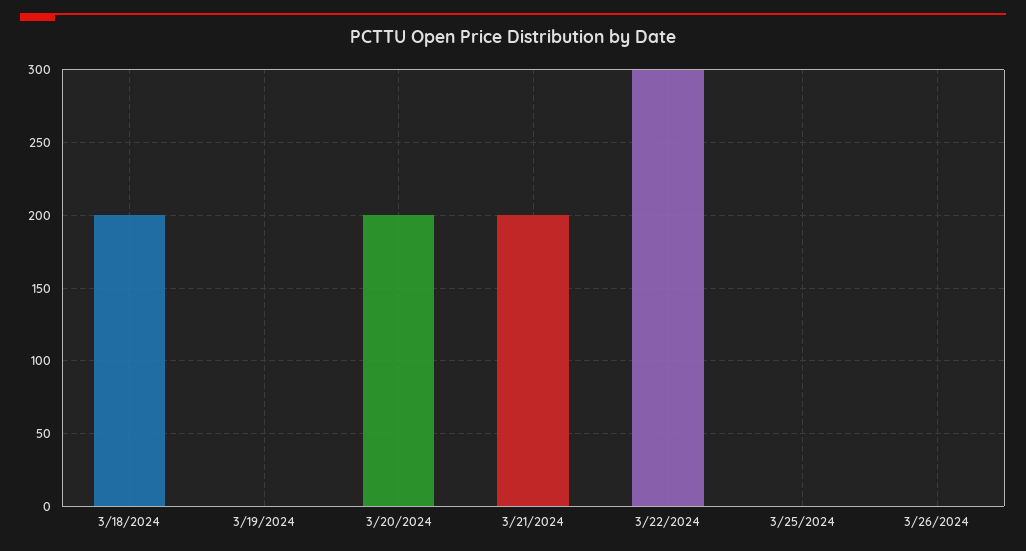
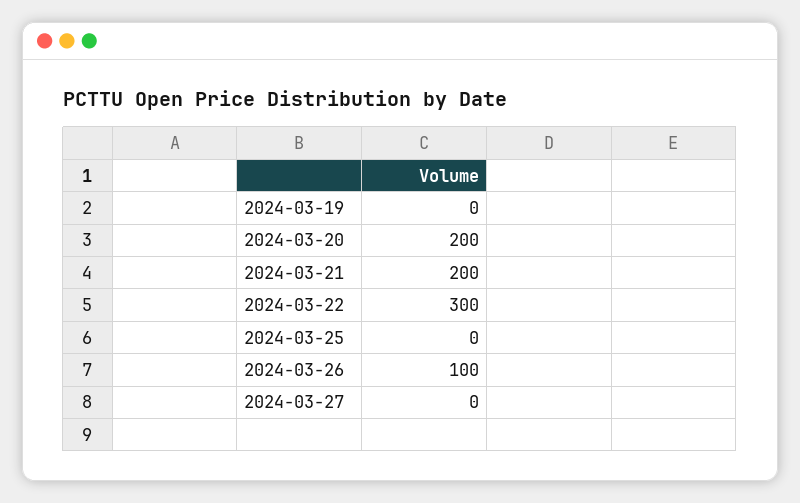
3/18/2024: 200 -> none
3/26/2024: 0 -> 100
2024-03-27: none -> 0

